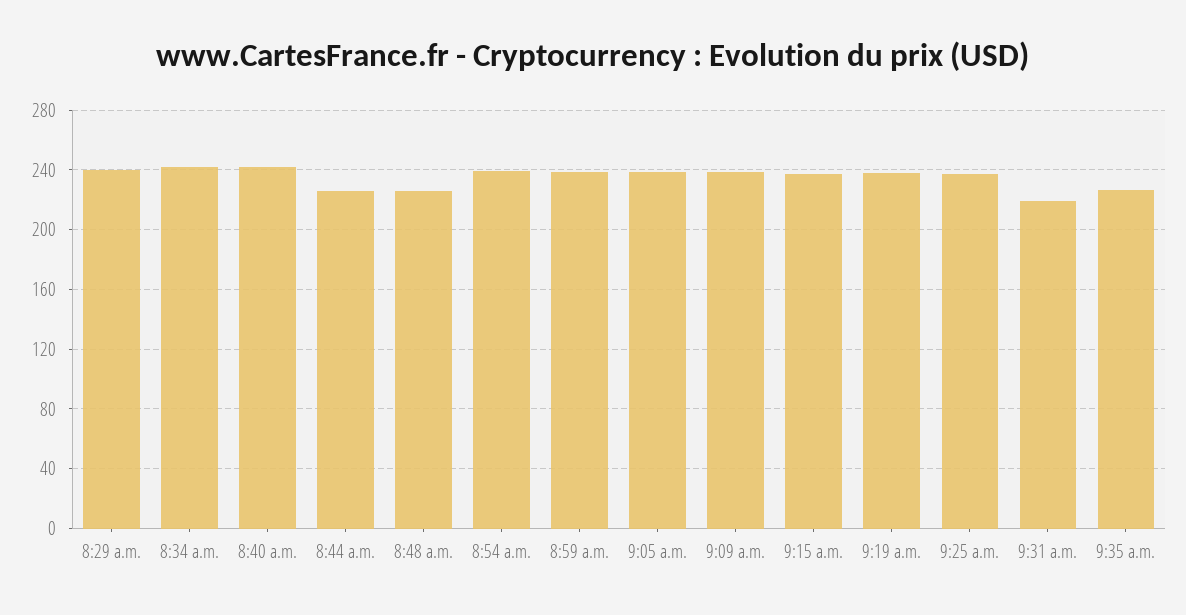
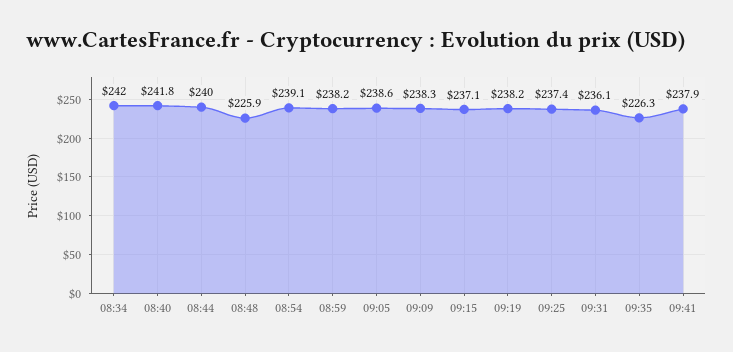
8:29 a.m.: 240 -> none
8:44 a.m.: 225 -> 240
9:31 a.m.: 220 -> 236.1
09:41: none -> 237.9

